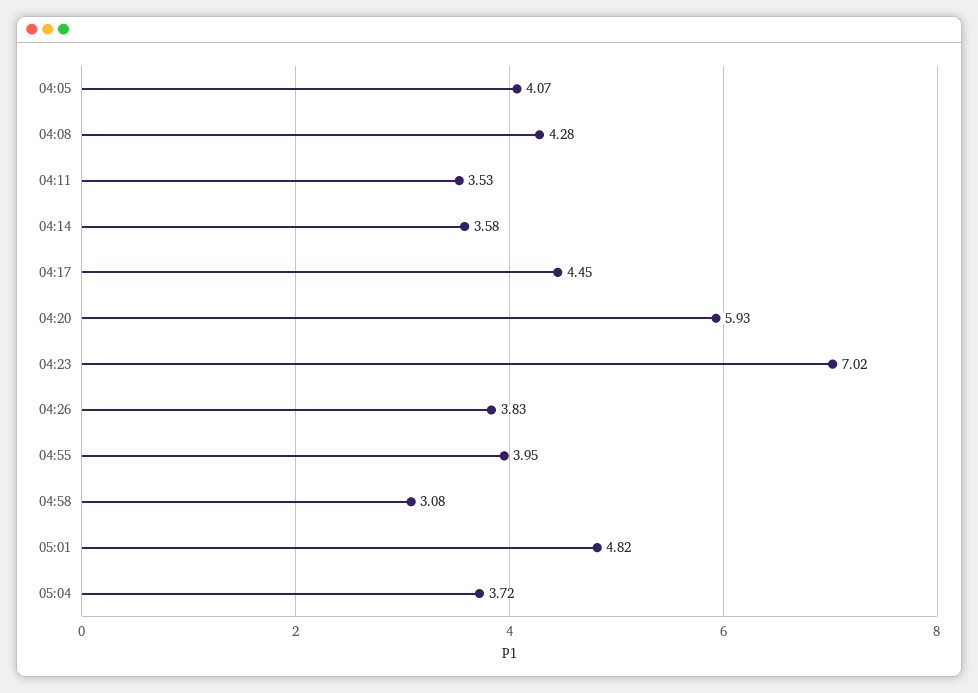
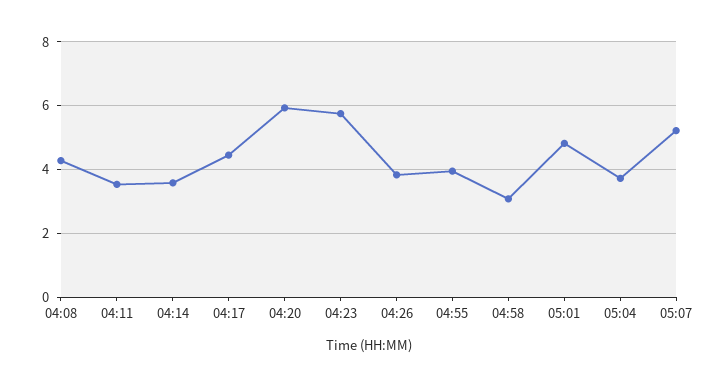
04:05: 4.07 -> none
04:23: 7.02 -> 5.8
05:07: none -> 5.2

